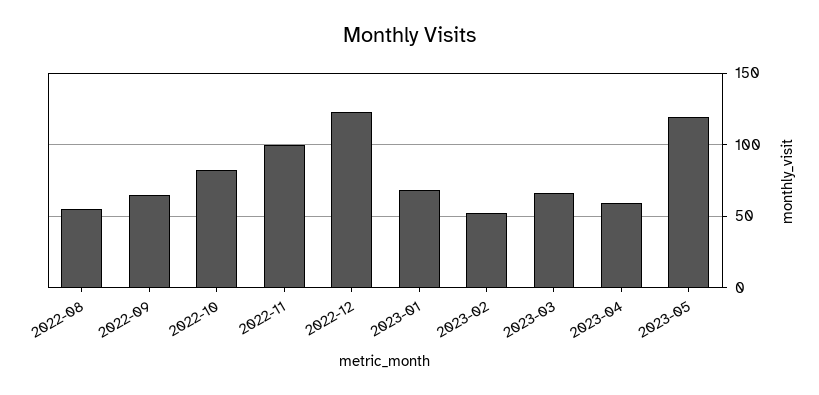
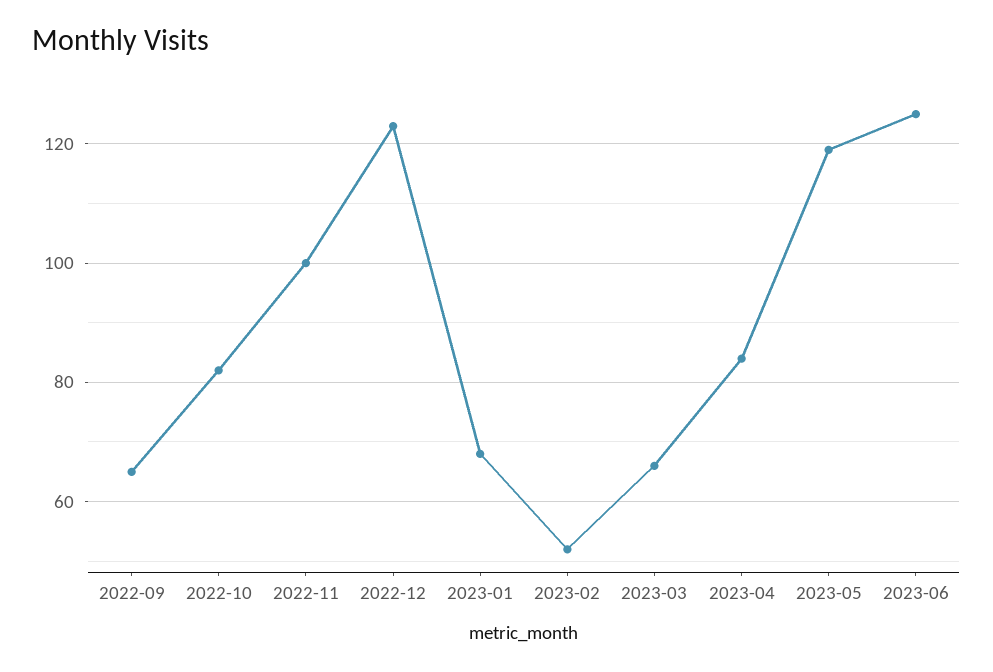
2022-08: 55 -> none
2023-04: 60 -> 85
2023-06: none -> 125

